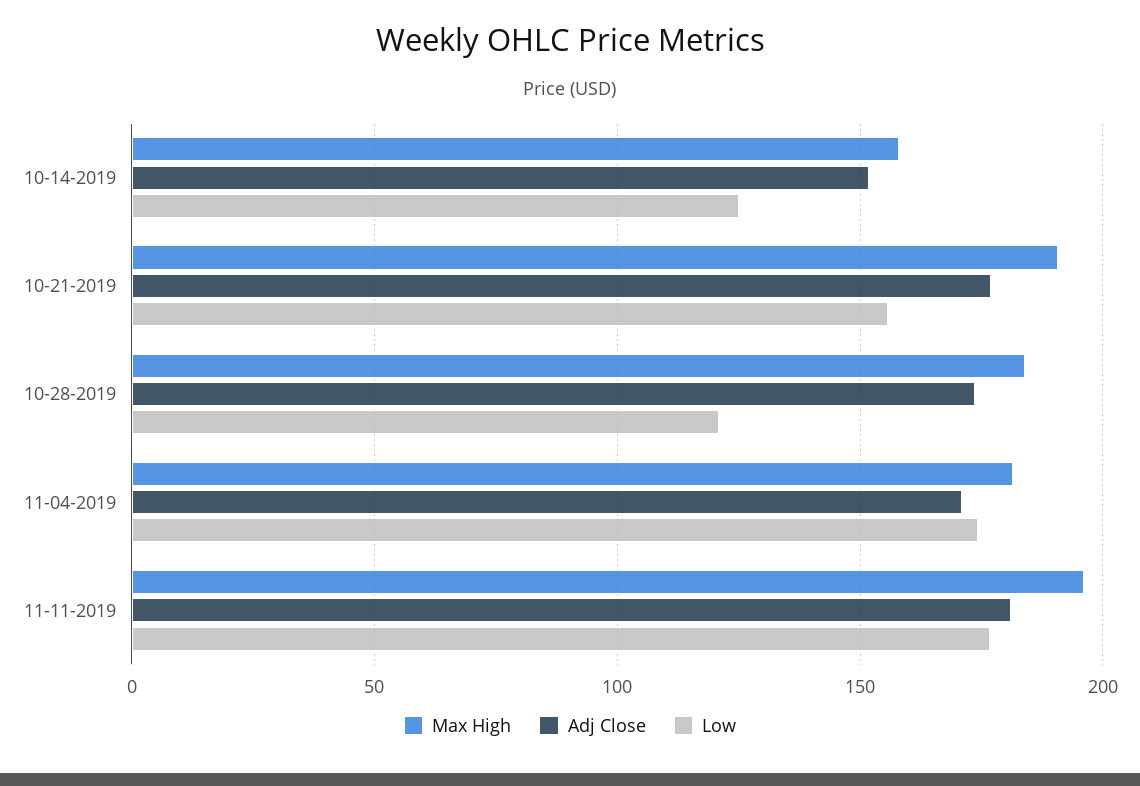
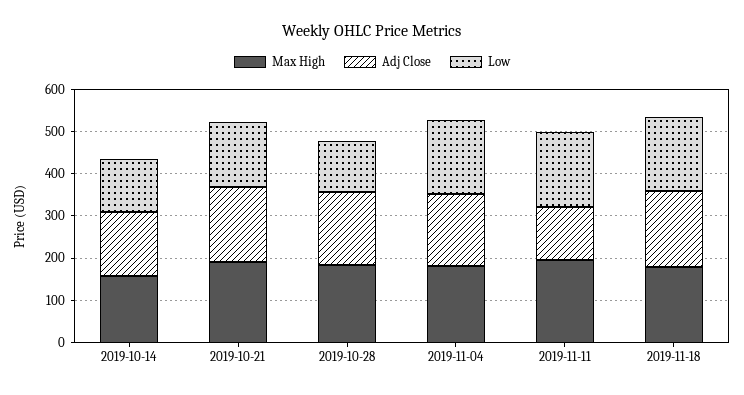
Adj Close, 11-11-2019: 180 -> 120
Max High, 2019-11-18: none -> 180
Adj Close, 2019-11-18: none -> 180
Low, 2019-11-18: none -> 180

